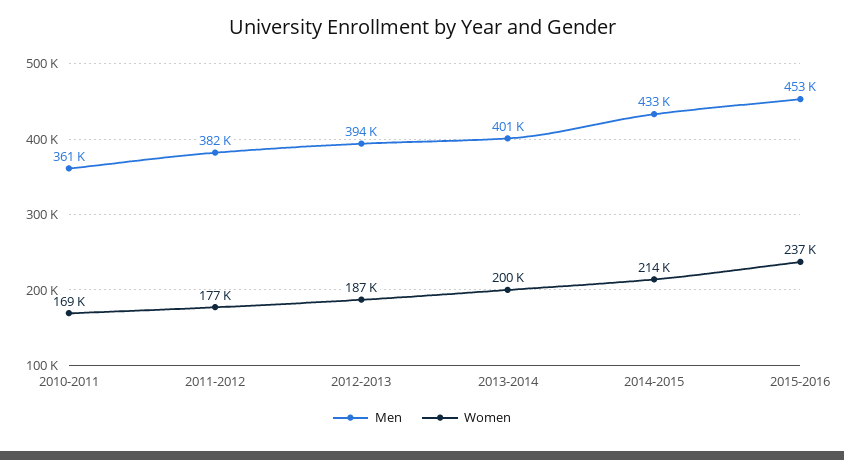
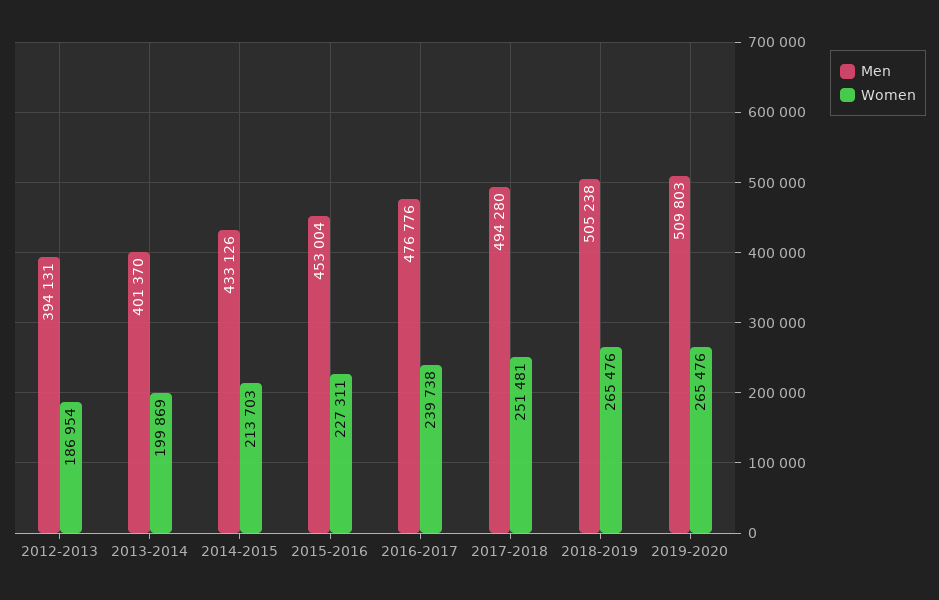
Men, 2010-2011: 361000 -> none
Women, 2010-2011: 169000 -> none
Men, 2011-2012: 382000 -> none
Women, 2011-2012: 177000 -> none
Women, 2015-2016: 237000 -> 227311
Men, 2016-2017: none -> 476776
Women, 2016-2017: none -> 239738
Men, 2017-2018: none -> 494280
Women, 2017-2018: none -> 251481
Men, 2018-2019: none -> 505238
Women, 2018-2019: none -> 265476
Men, 2019-2020: none -> 509803
Women, 2019-2020: none -> 265476

